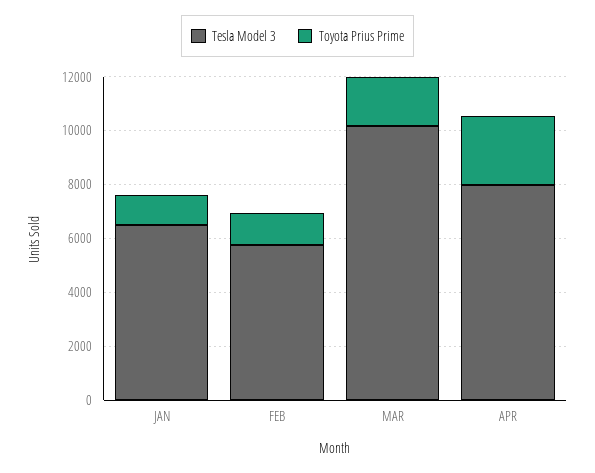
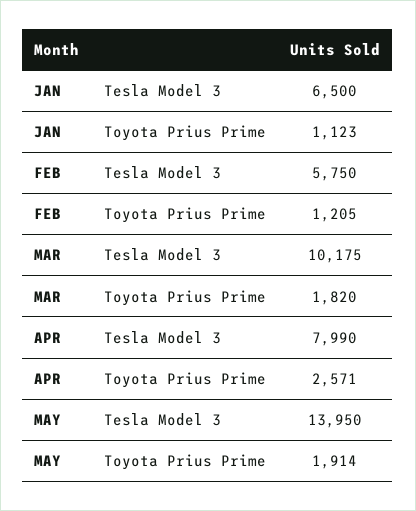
Tesla Model 3, MAY: none -> 13950
Toyota Prius Prime, MAY: none -> 1914

